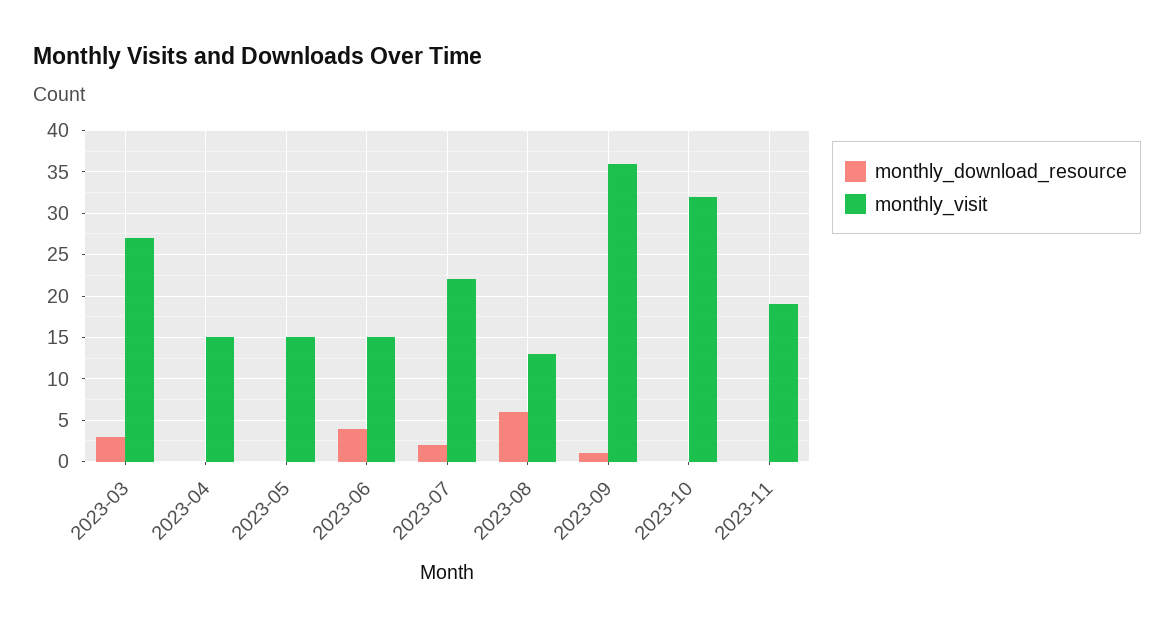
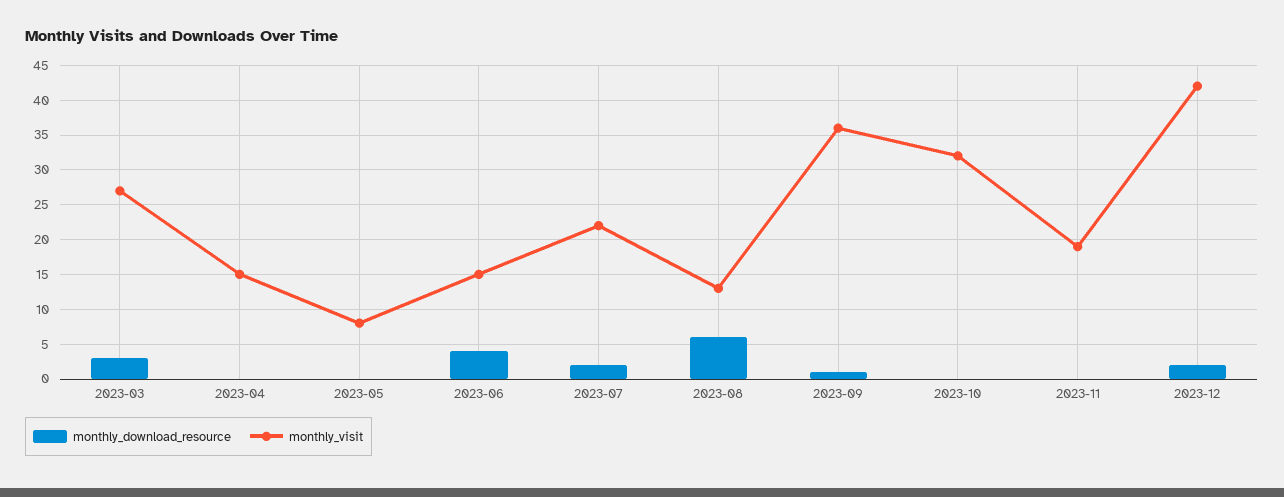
monthly_visit, 2023-05: 15 -> 8
monthly_download_resource, 2023-12: none -> 2
monthly_visit, 2023-12: none -> 42

